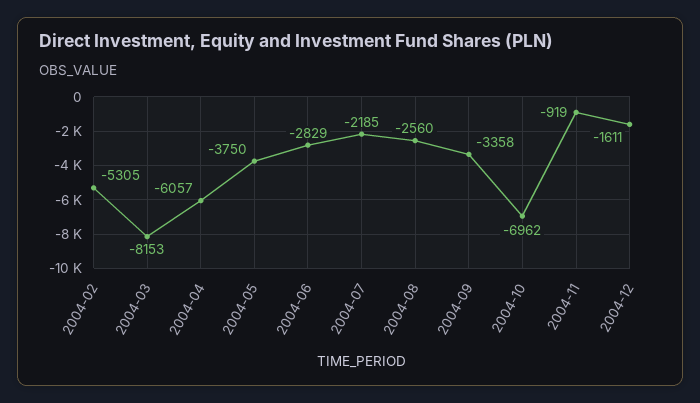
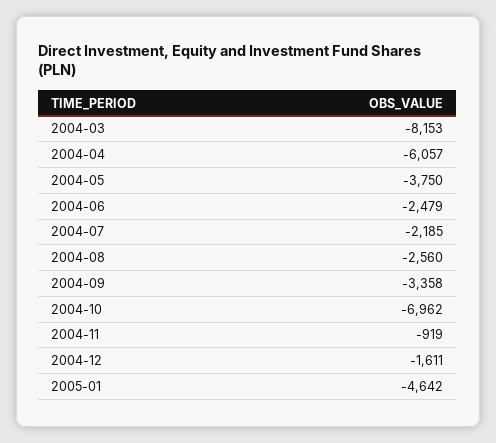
2004-02: -5305 -> none
2004-06: -2829 -> -2479
2005-01: none -> -4642

